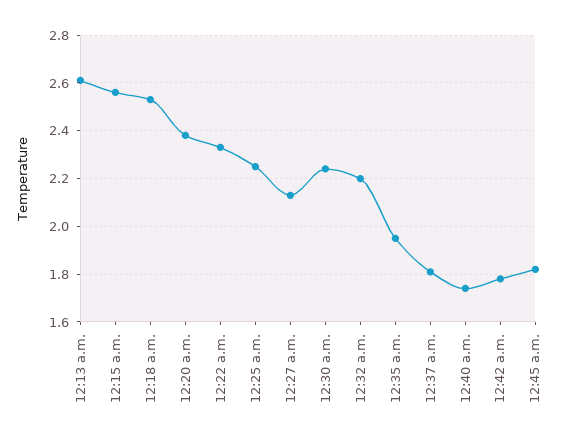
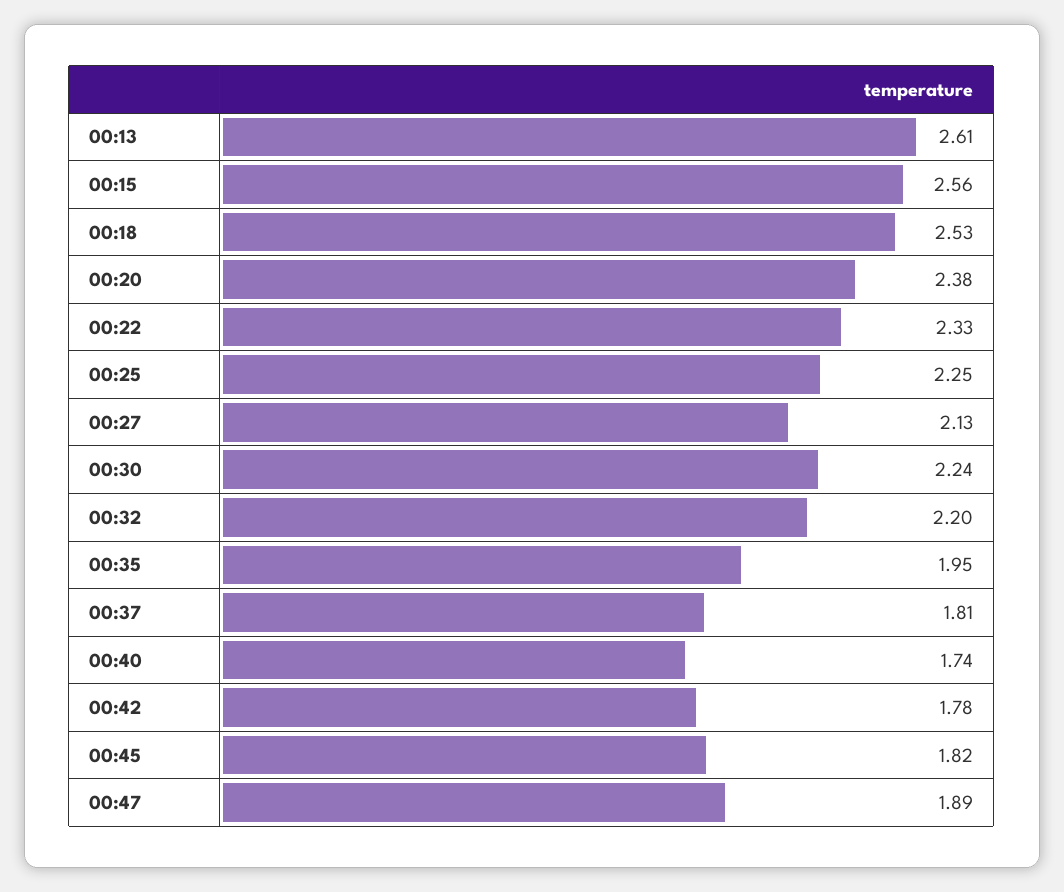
00:47: none -> 1.89

